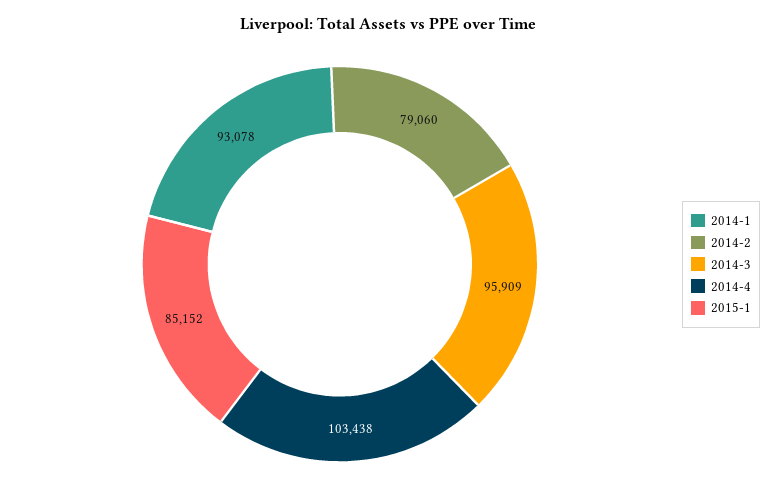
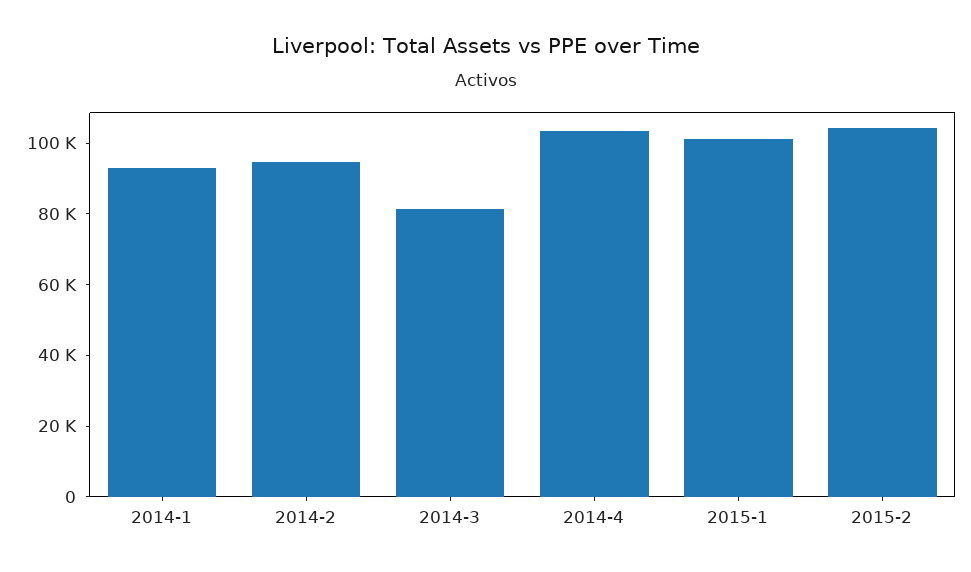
2014-2: 79060 -> 95000
2014-3: 95909 -> 80000
2015-1: 85152 -> 100000
2015-2: none -> 105000

